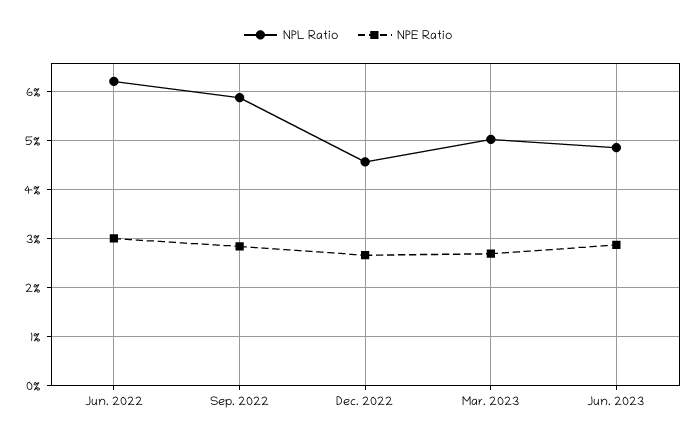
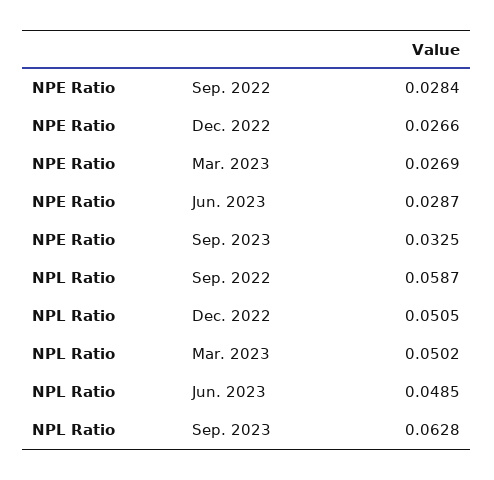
NPL Ratio, Jun. 2022: 0.062 -> none
NPE Ratio, Jun. 2022: 0.03 -> none
NPL Ratio, Dec. 2022: 0.046 -> 0.0505
NPE Ratio, Sep. 2023: none -> 0.0325
NPL Ratio, Sep. 2023: none -> 0.0628

